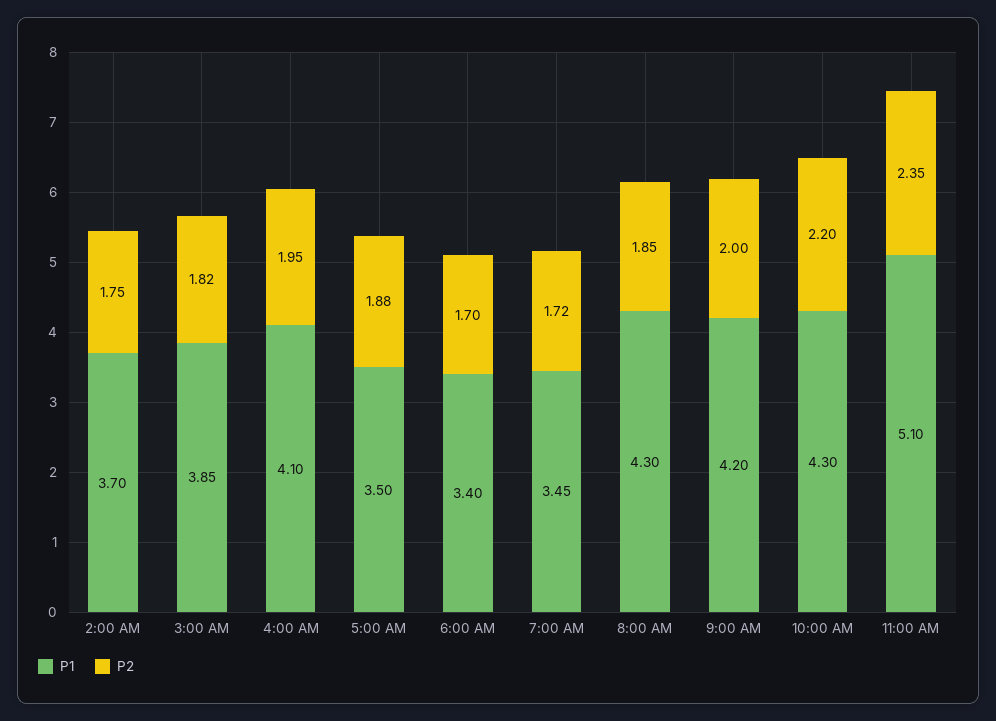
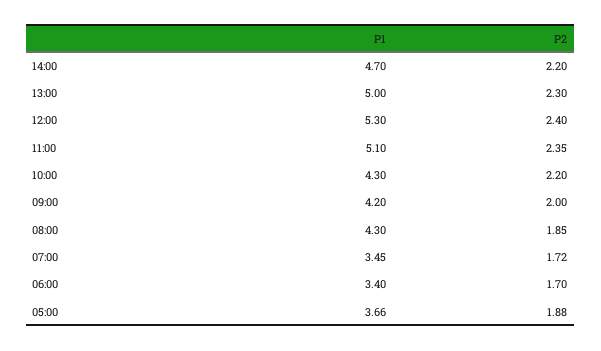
P1, 2:00 AM: 3.7 -> none
P2, 2:00 AM: 1.75 -> none
P1, 3:00 AM: 3.85 -> none
P2, 3:00 AM: 1.82 -> none
P1, 4:00 AM: 4.1 -> none
P2, 4:00 AM: 1.95 -> none
P1, 5:00 AM: 3.5 -> 3.66
P1, 14:00: none -> 4.7
P2, 14:00: none -> 2.2
P1, 13:00: none -> 5
P2, 13:00: none -> 2.3
P1, 12:00: none -> 5.3
P2, 12:00: none -> 2.4

